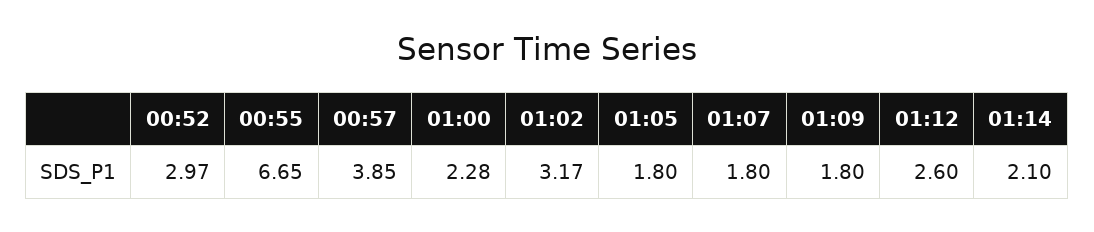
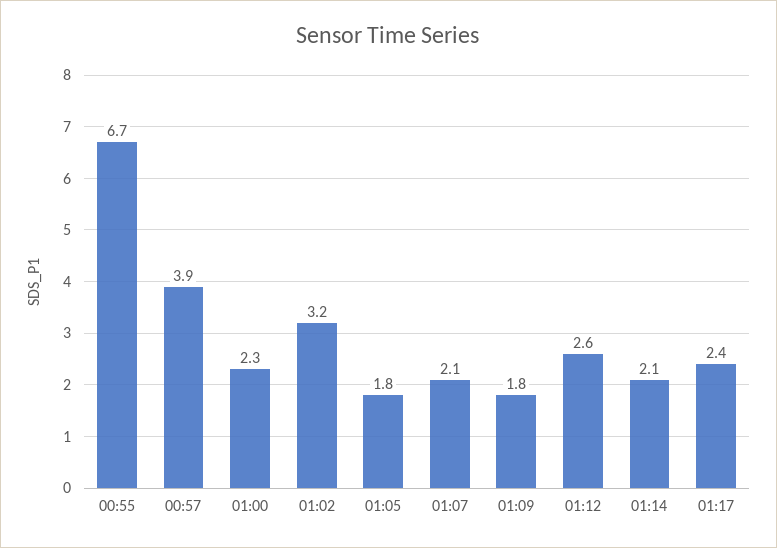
00:52: 2.97 -> none
01:07: 1.8 -> 2.1
01:17: none -> 2.4

